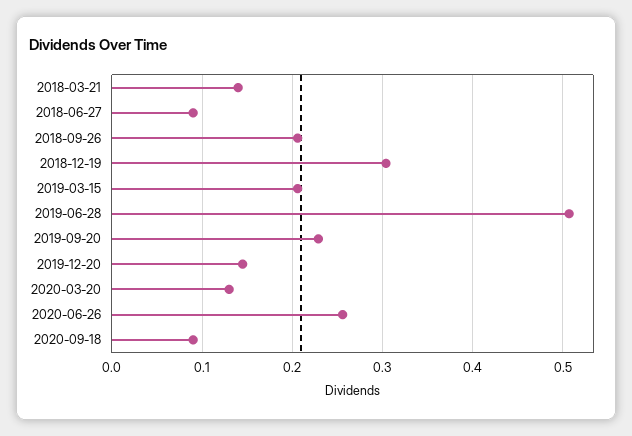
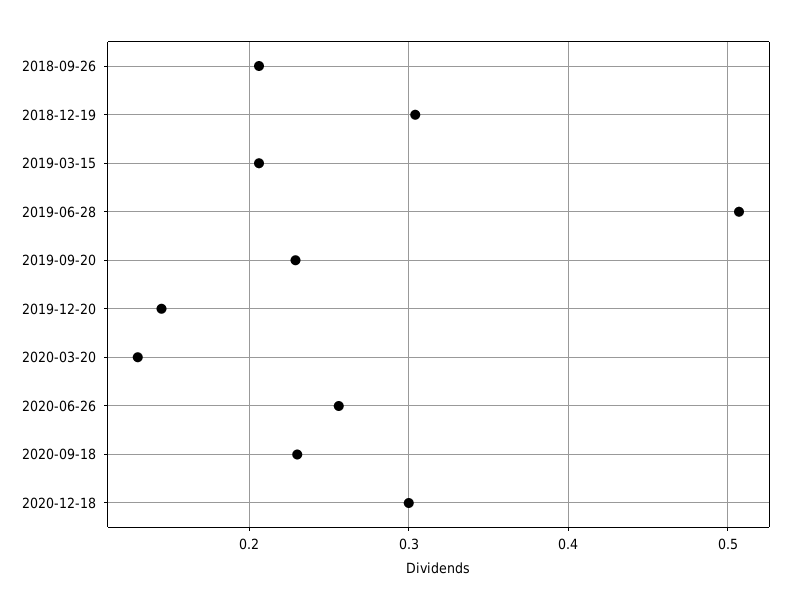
2018-03-21: 0.14 -> none
2018-06-27: 0.09 -> none
2020-09-18: 0.09 -> 0.23
2020-12-18: none -> 0.3

